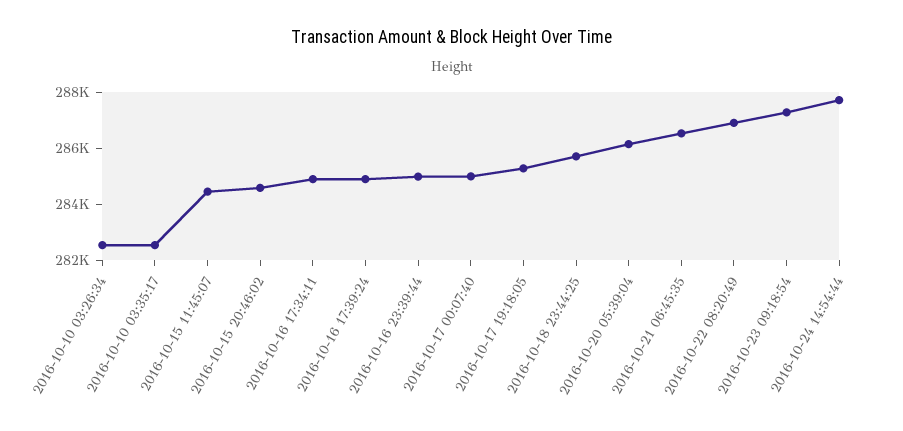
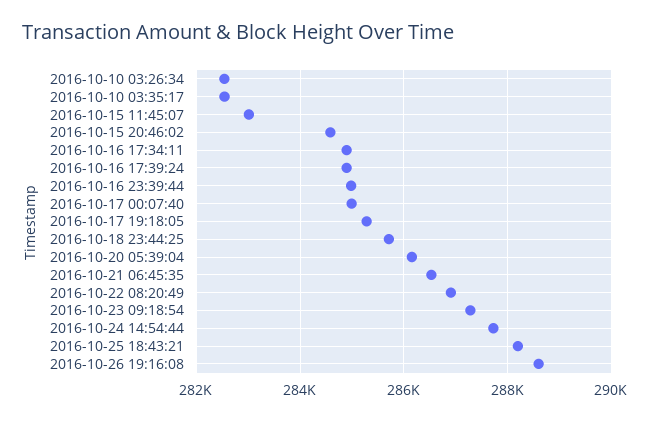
2016-10-15 11:45:07: 284500 -> 283000
2016-10-25 18:43:21: none -> 288200
2016-10-26 19:16:08: none -> 288600

